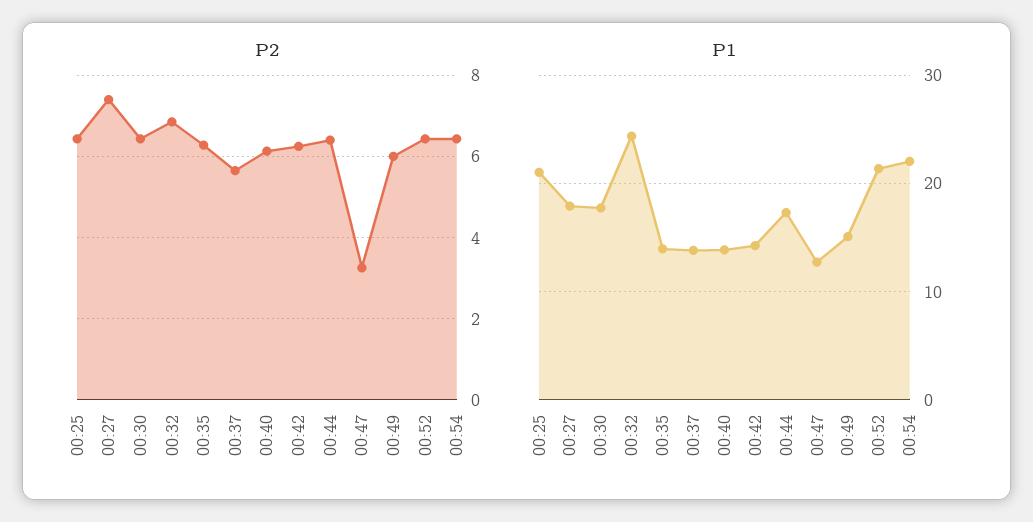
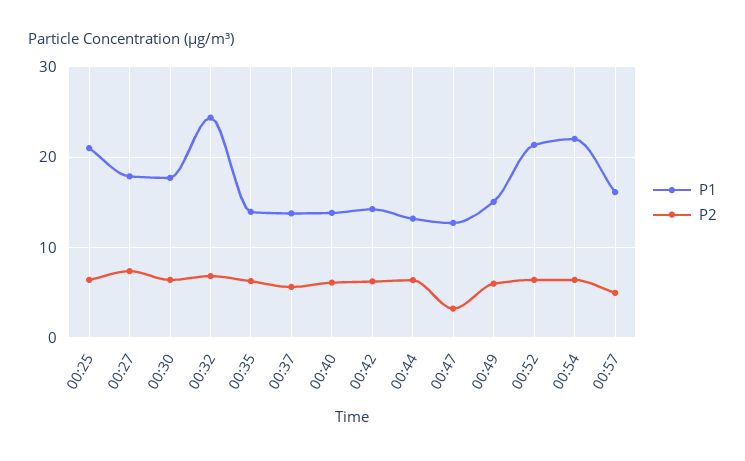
P1, 00:44: 17 -> 13
P1, 00:57: none -> 16
P2, 00:57: none -> 5

